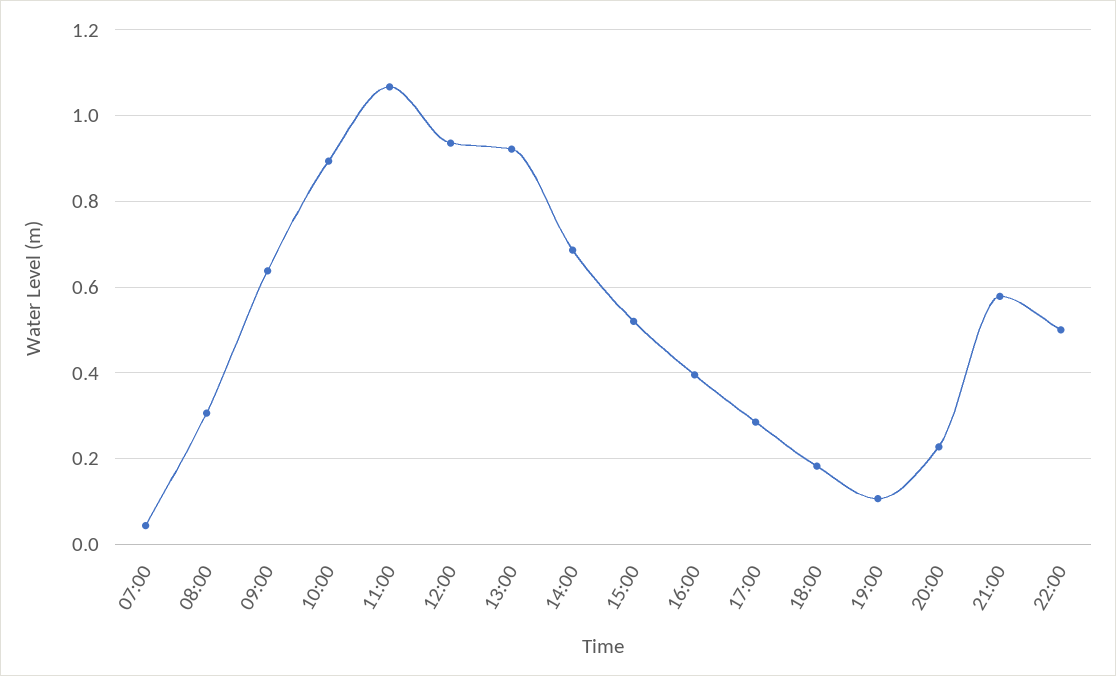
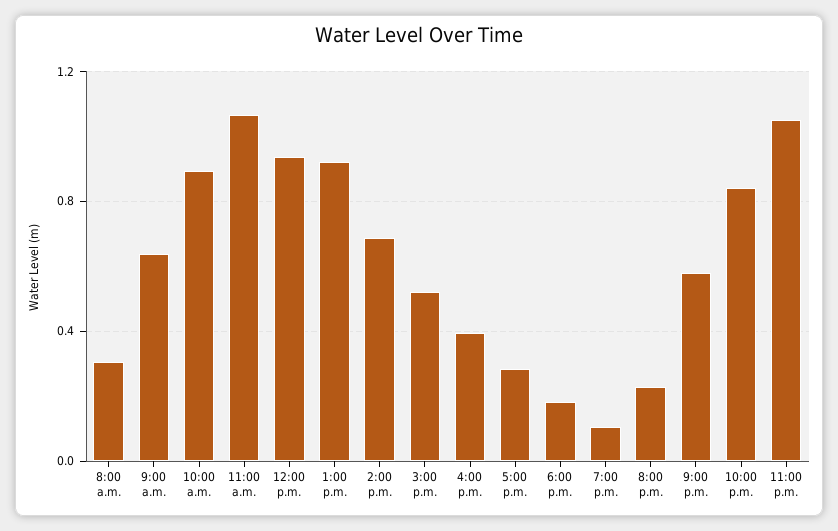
07:00: 0.04 -> none
22:00: 0.5 -> 0.85
11:00 p.m.: none -> 1.05

